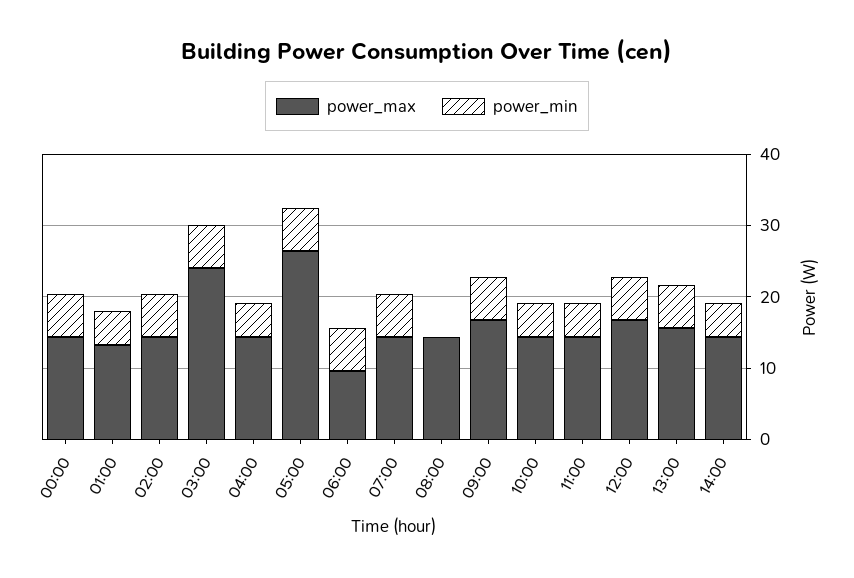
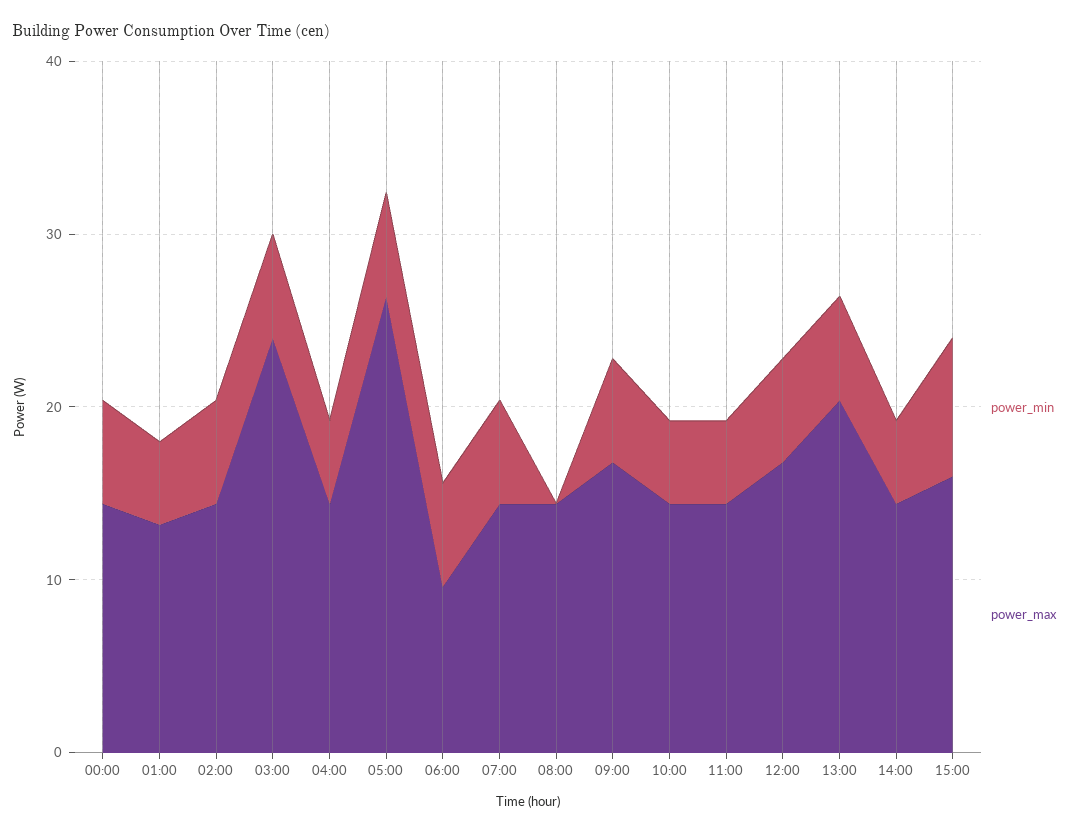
power_max, 13:00: 16 -> 20
power_min, 15:00: none -> 8
power_max, 15:00: none -> 16

